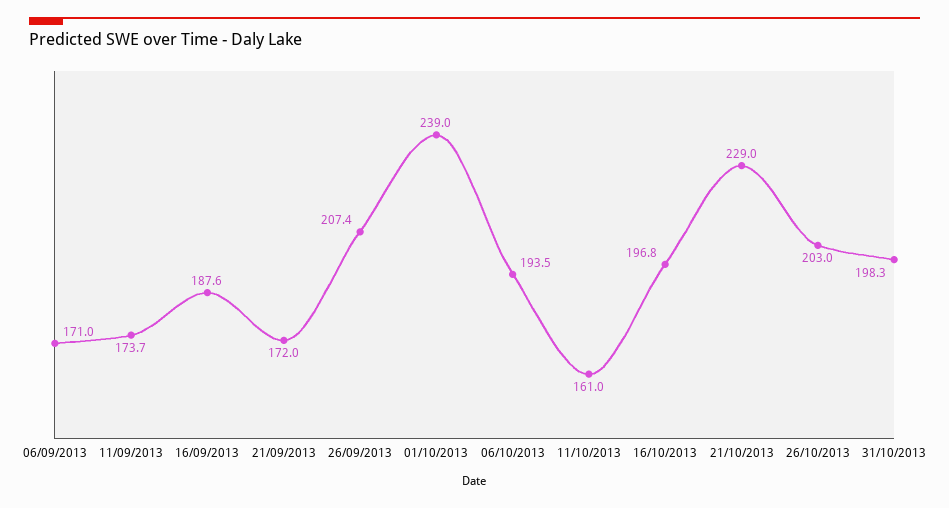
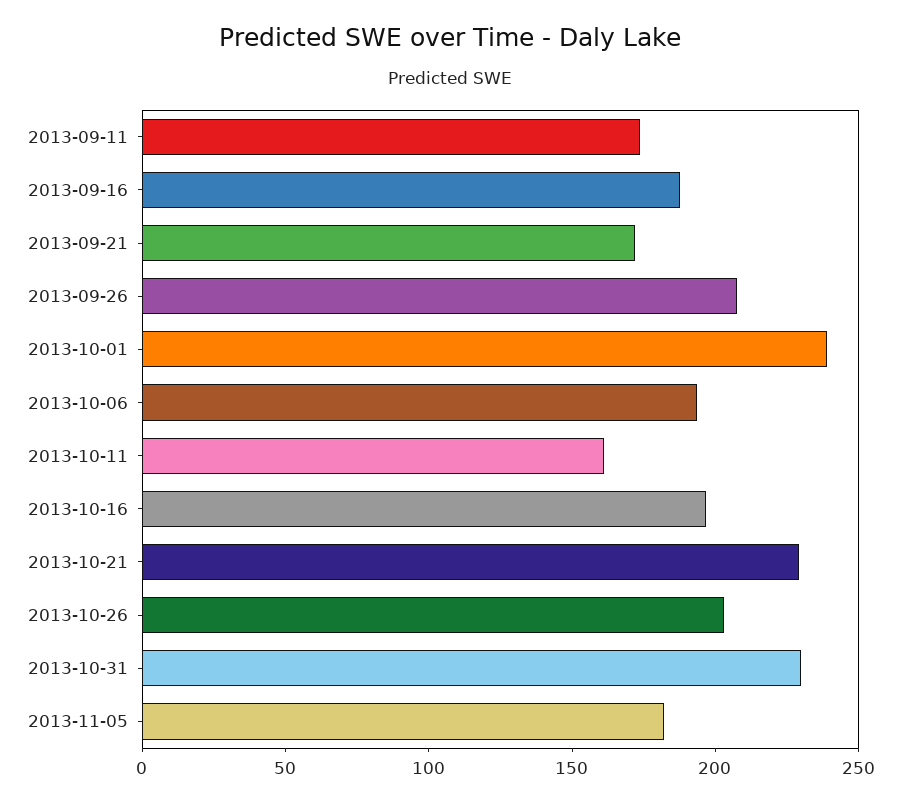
06/09/2013: 171 -> none
31/10/2013: 198.3 -> 230
2013-11-05: none -> 180

